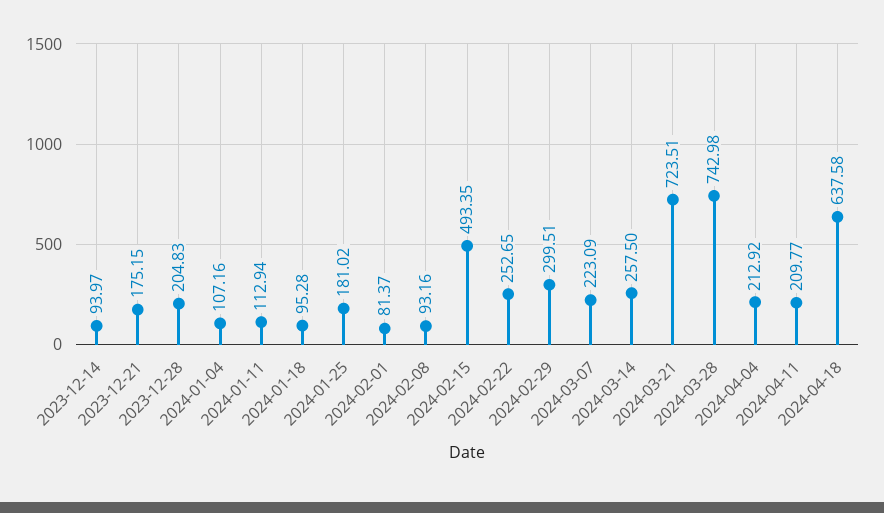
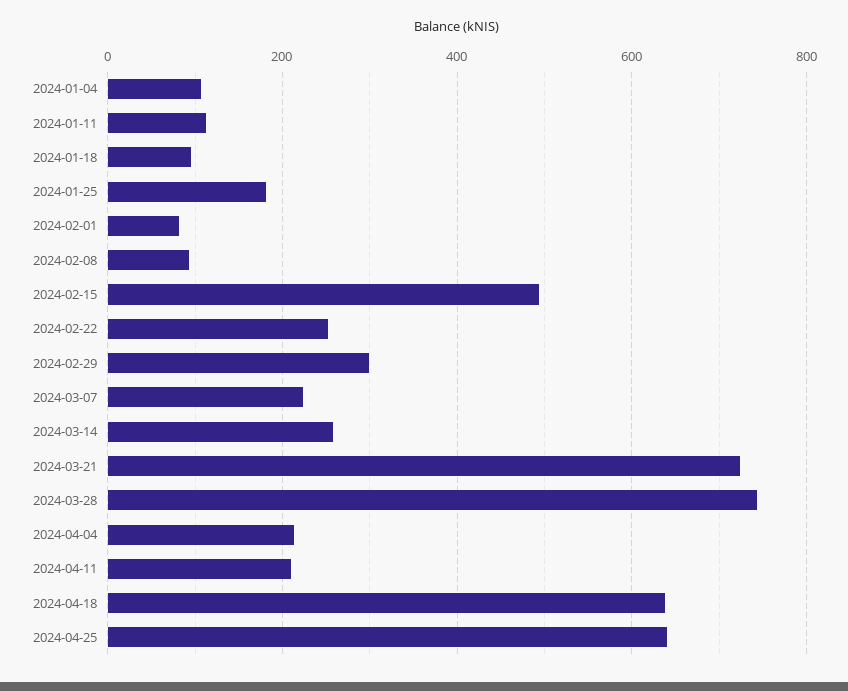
2023-12-14: 93.97 -> none
2023-12-21: 175.15 -> none
2023-12-28: 204.83 -> none
2024-04-25: none -> 640

